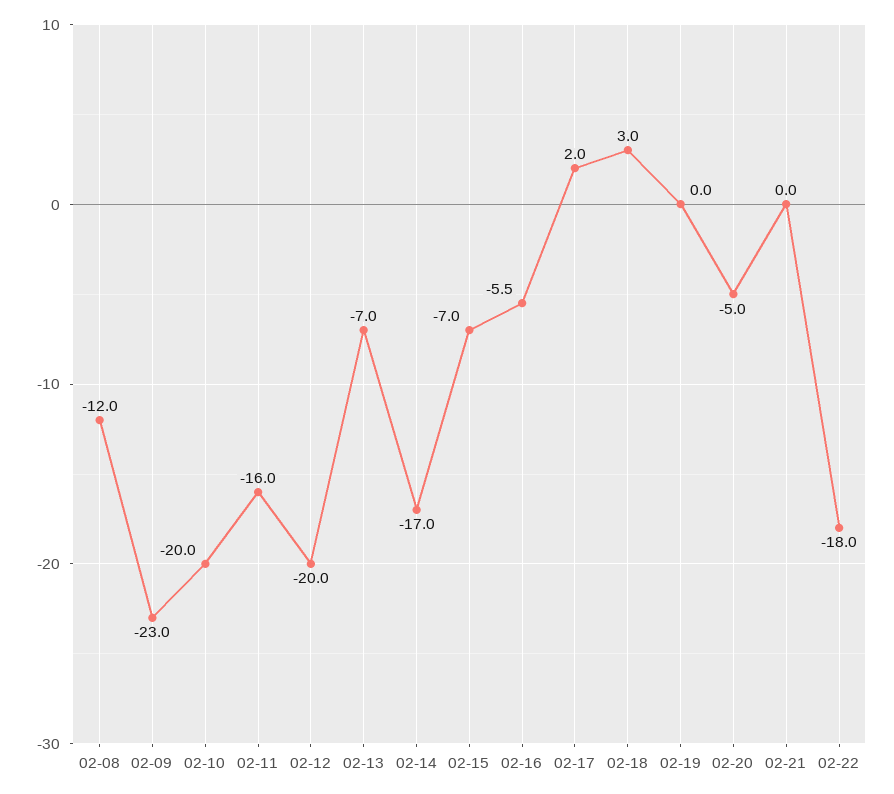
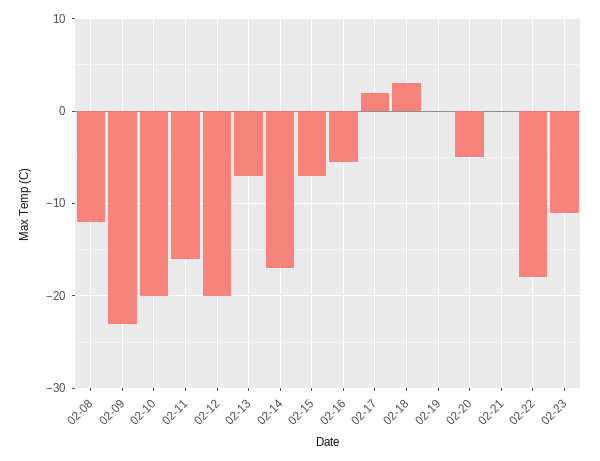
02-23: none -> -11

